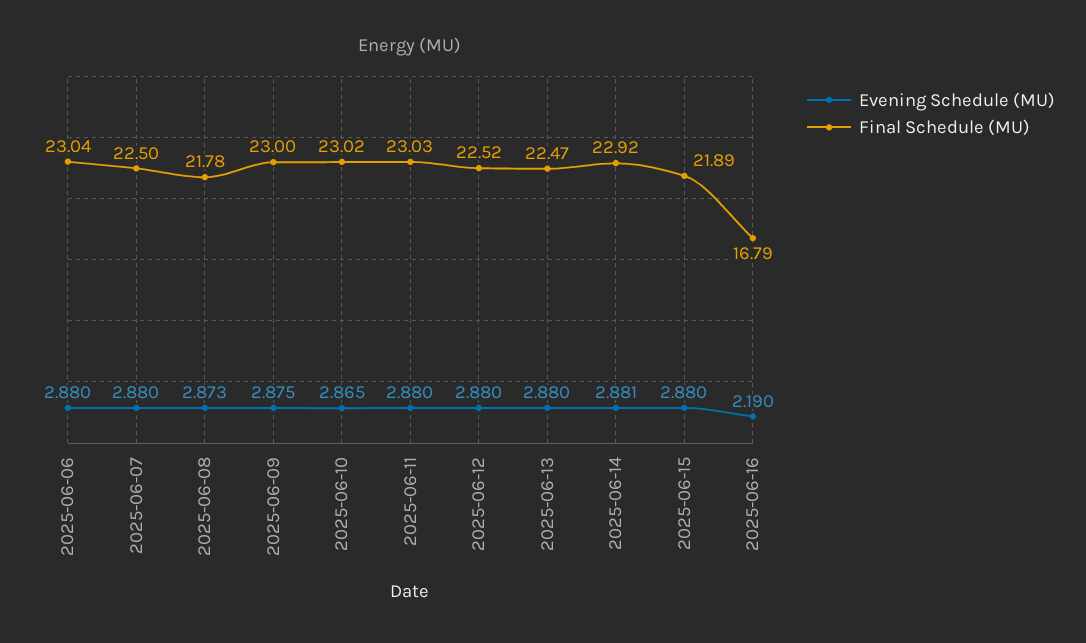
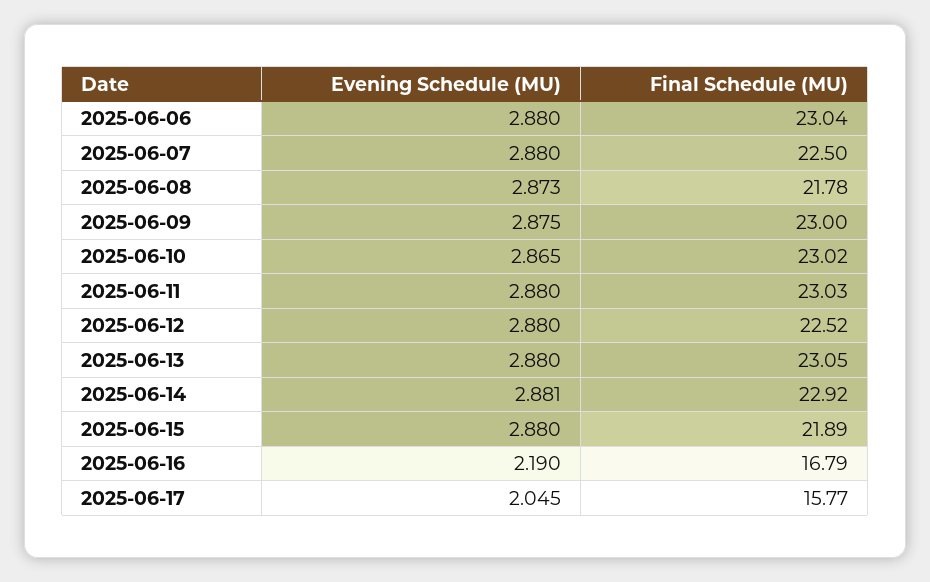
Final Schedule (MU), 2025-06-13: 22.47 -> 23.05
Evening Schedule (MU), 2025-06-17: none -> 2.045
Final Schedule (MU), 2025-06-17: none -> 15.77

